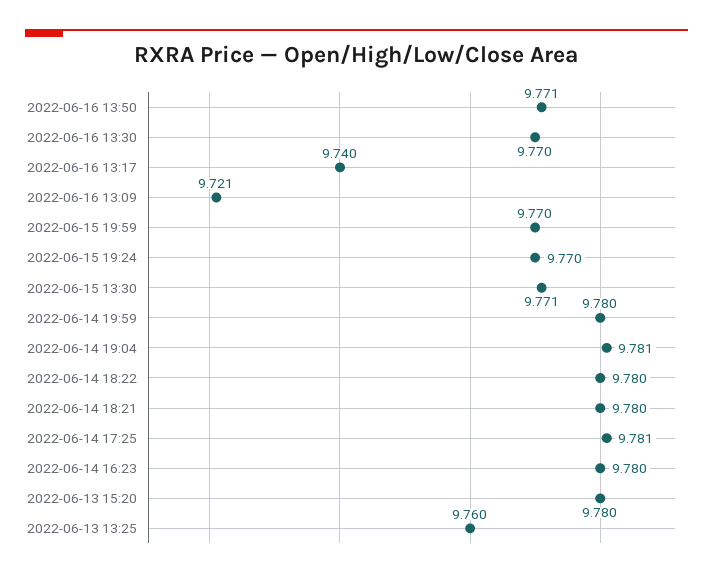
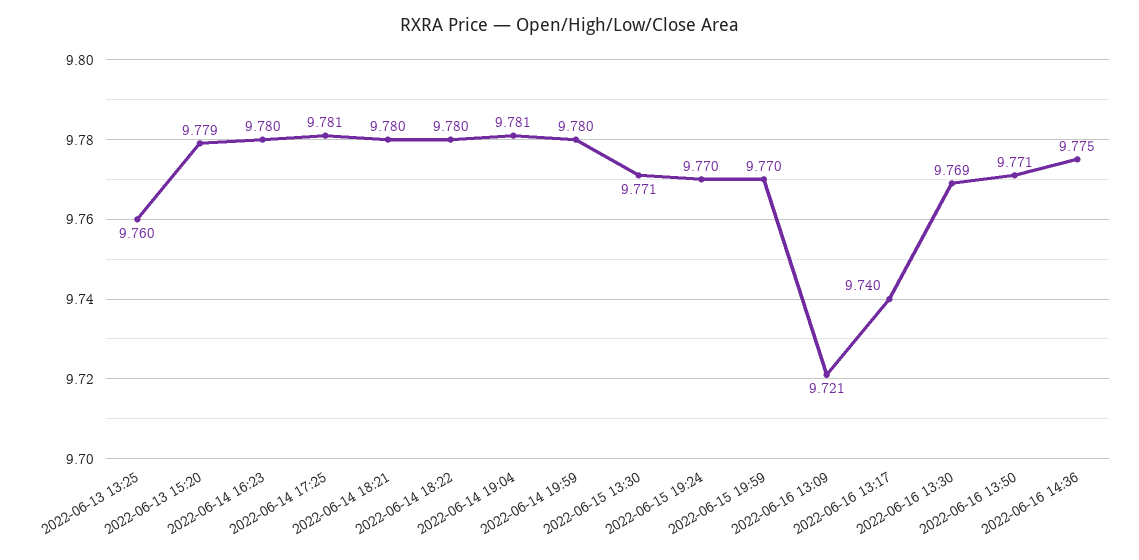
2022-06-16 13:30: 9.77 -> 9.769
2022-06-13 15:20: 9.78 -> 9.779
2022-06-16 14:36: none -> 9.775

